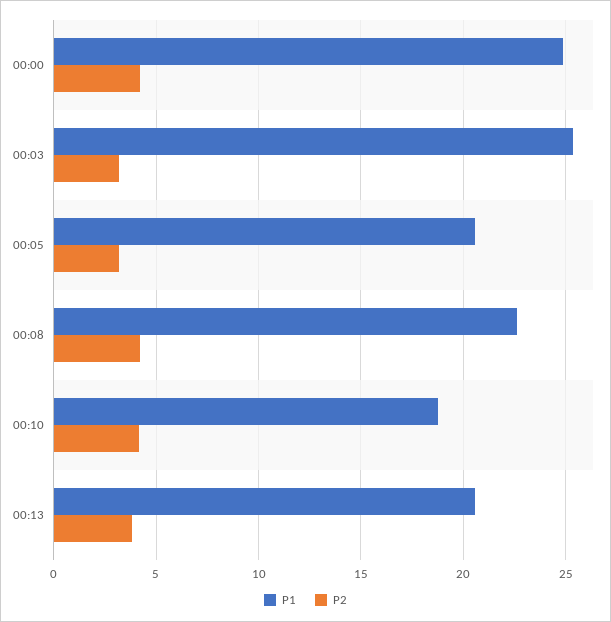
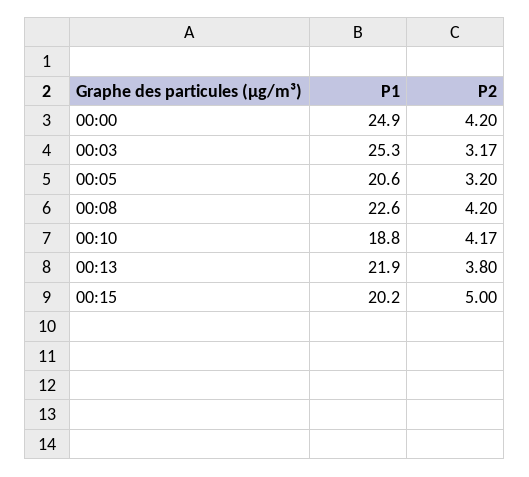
P1, 00:13: 20.5 -> 21.9
P1, 00:15: none -> 20.2
P2, 00:15: none -> 5

